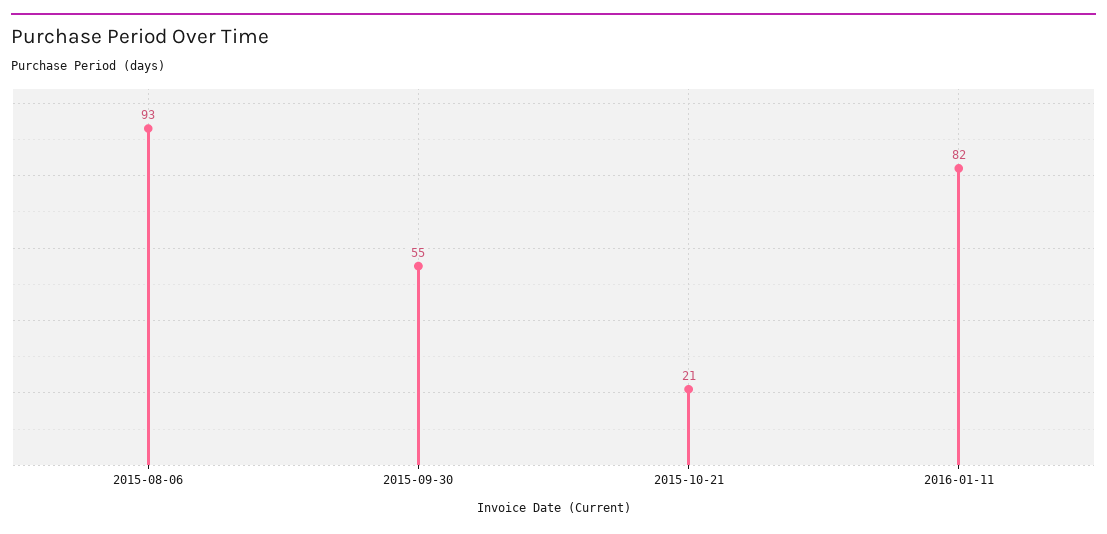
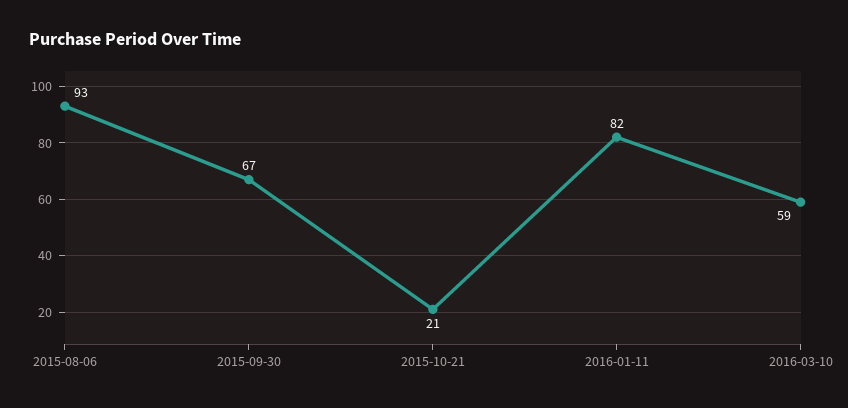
2015-09-30: 55 -> 67
2016-03-10: none -> 59

